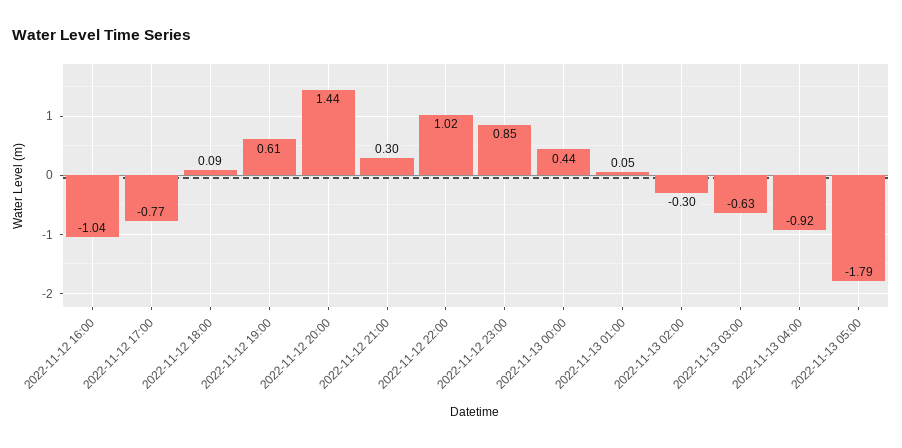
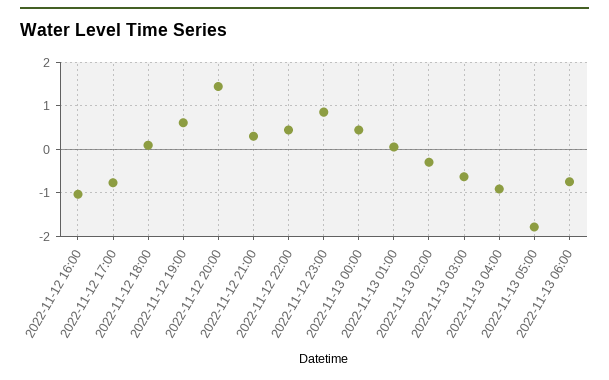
2022-11-12 22:00: 1.02 -> 0.4
2022-11-13 06:00: none -> -0.8

